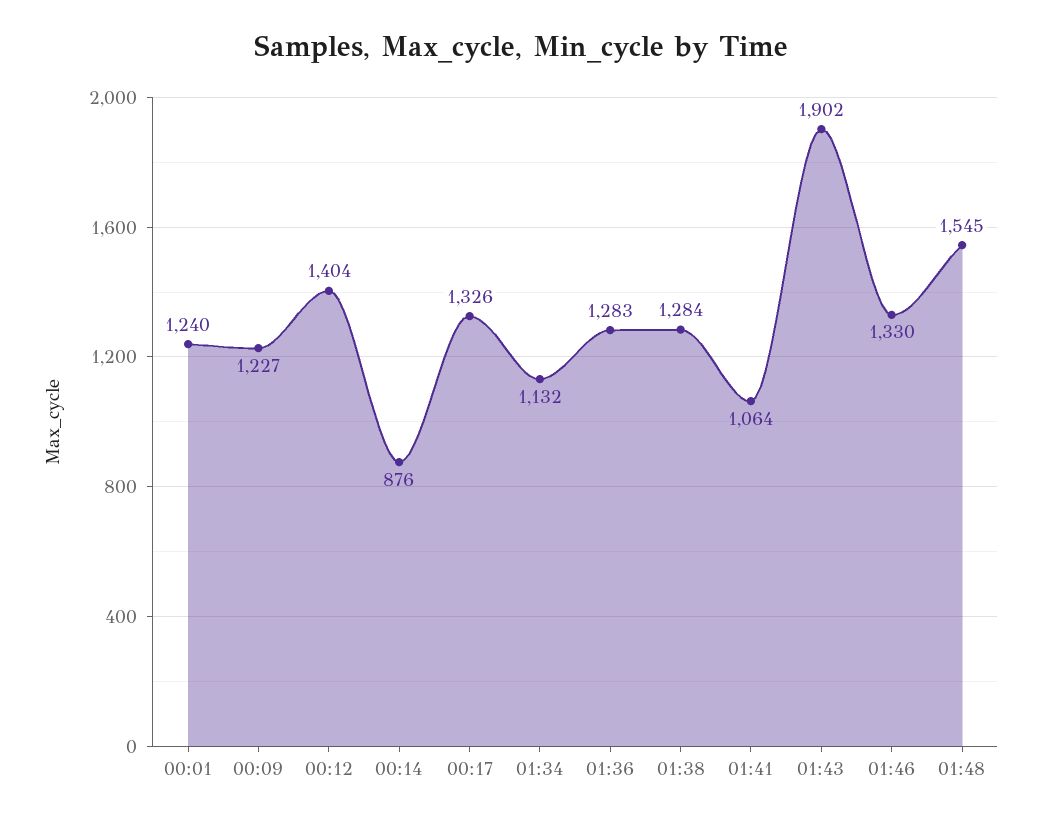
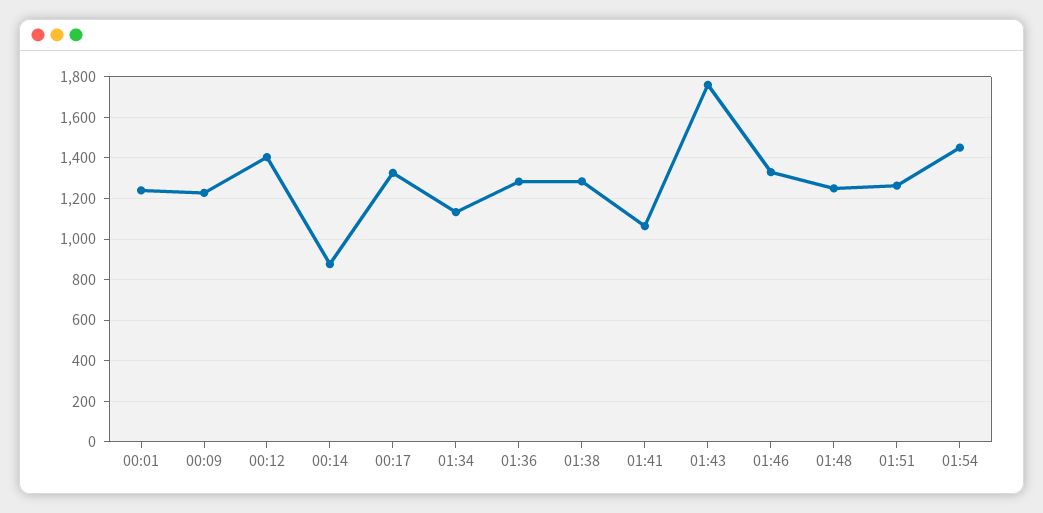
01:43: 1902 -> 1750
01:48: 1545 -> 1250
01:51: none -> 1250
01:54: none -> 1450

